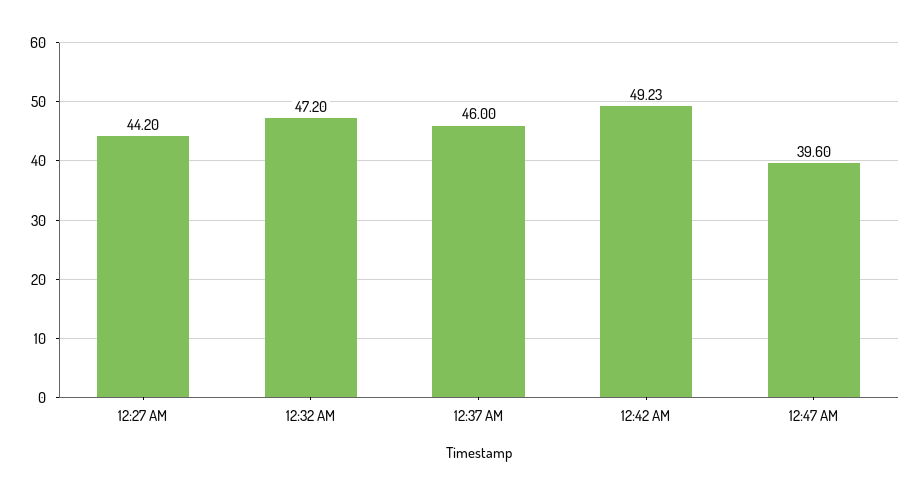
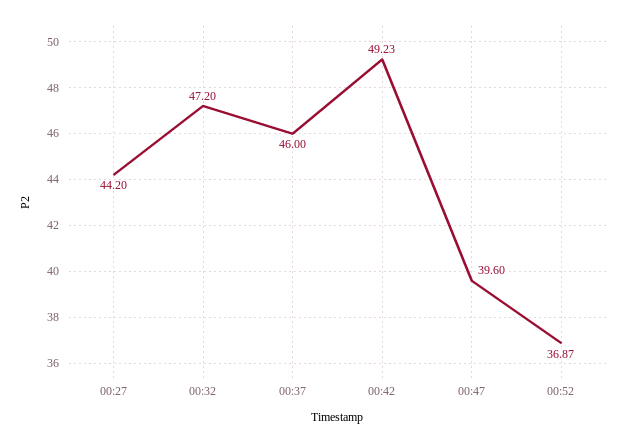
00:52: none -> 36.87

